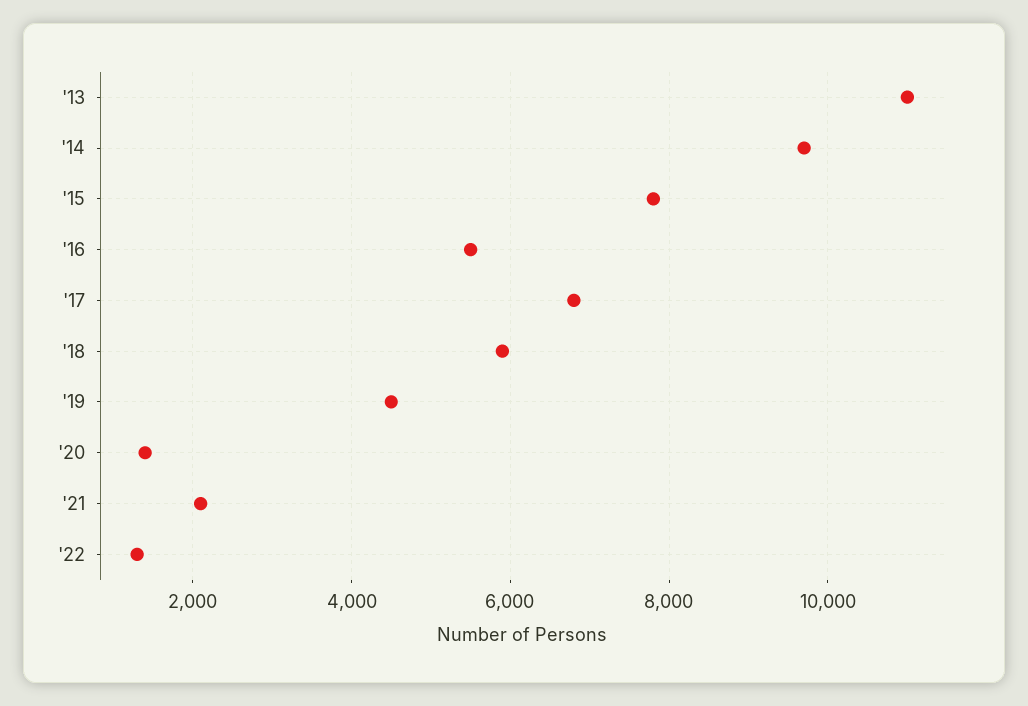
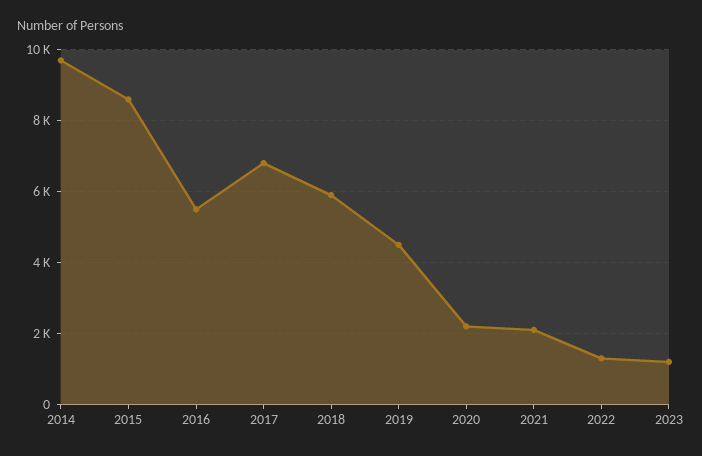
'13: 11000 -> none
'15: 7800 -> 8600
'20: 1400 -> 2200
2023: none -> 1200

